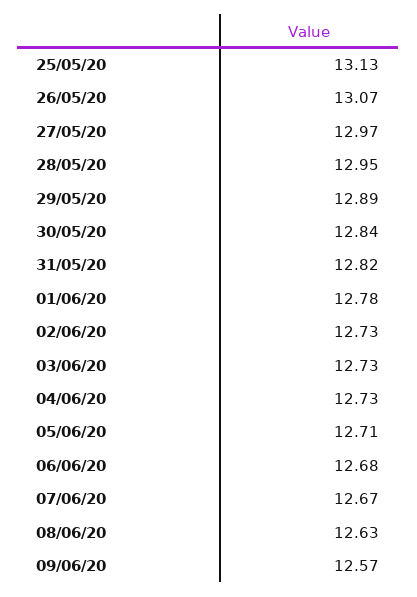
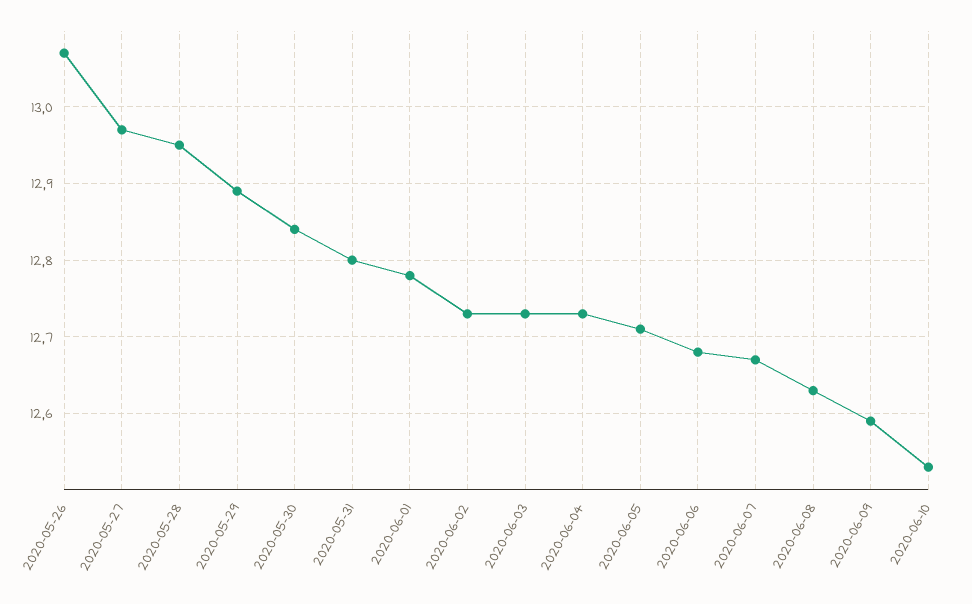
25/05/20: 13.13 -> none
31/05/20: 12.82 -> 12.8
09/06/20: 12.57 -> 12.59
2020-06-10: none -> 12.53

